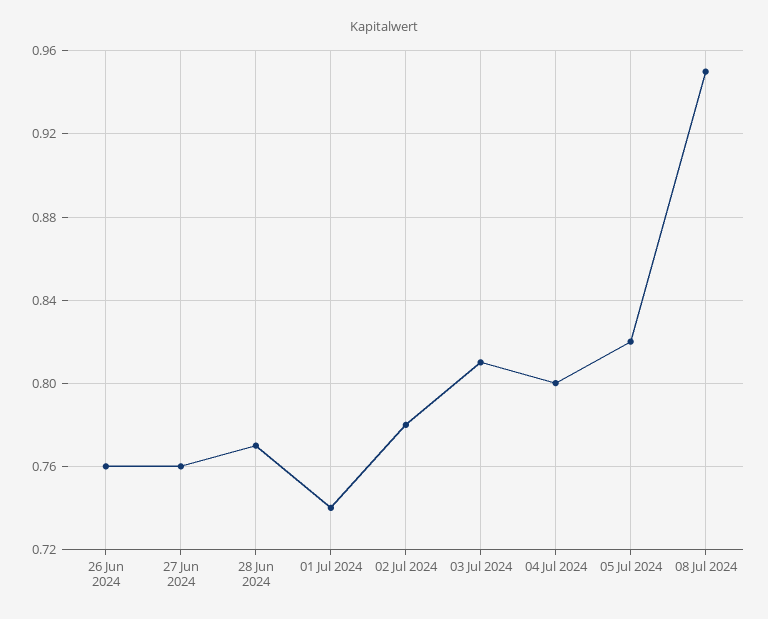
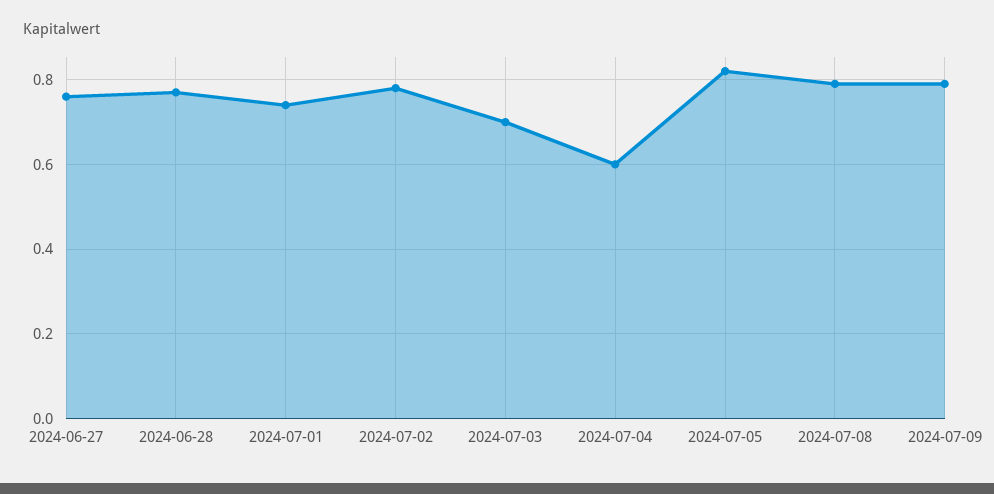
26 Jun 2024: 0.76 -> none
03 Jul 2024: 0.81 -> 0.7
04 Jul 2024: 0.8 -> 0.6
08 Jul 2024: 0.95 -> 0.8
2024-07-09: none -> 0.8

